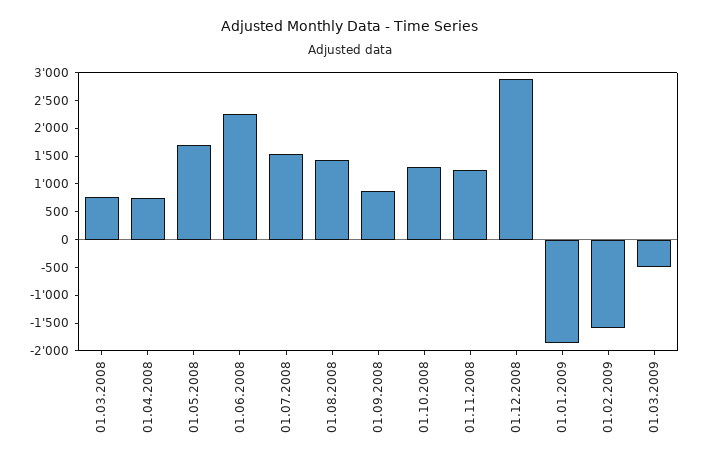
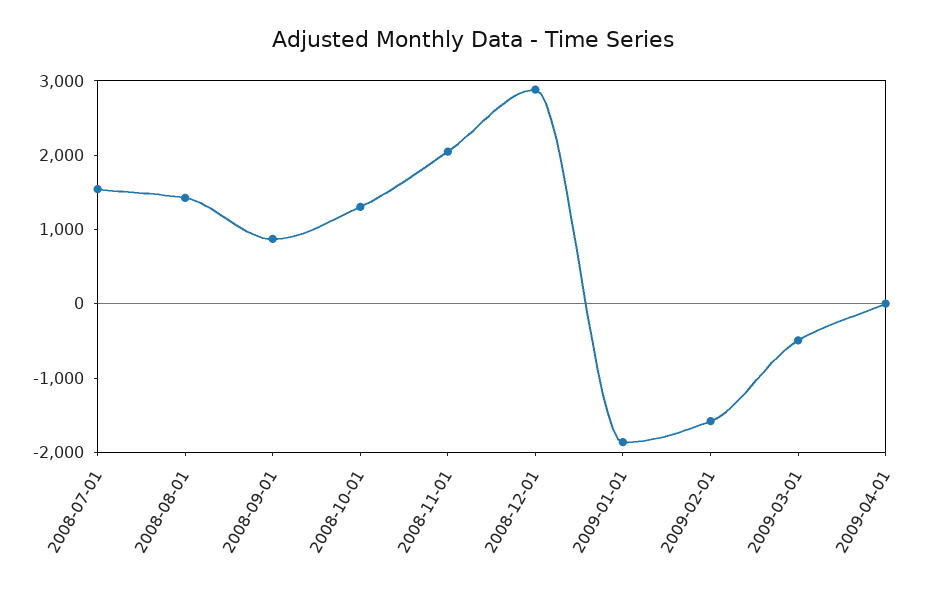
01.03.2008: 750 -> none
01.04.2008: 750 -> none
01.05.2008: 1750 -> none
01.06.2008: 2250 -> none
01.11.2008: 1250 -> 2000
2009-04-01: none -> 0

